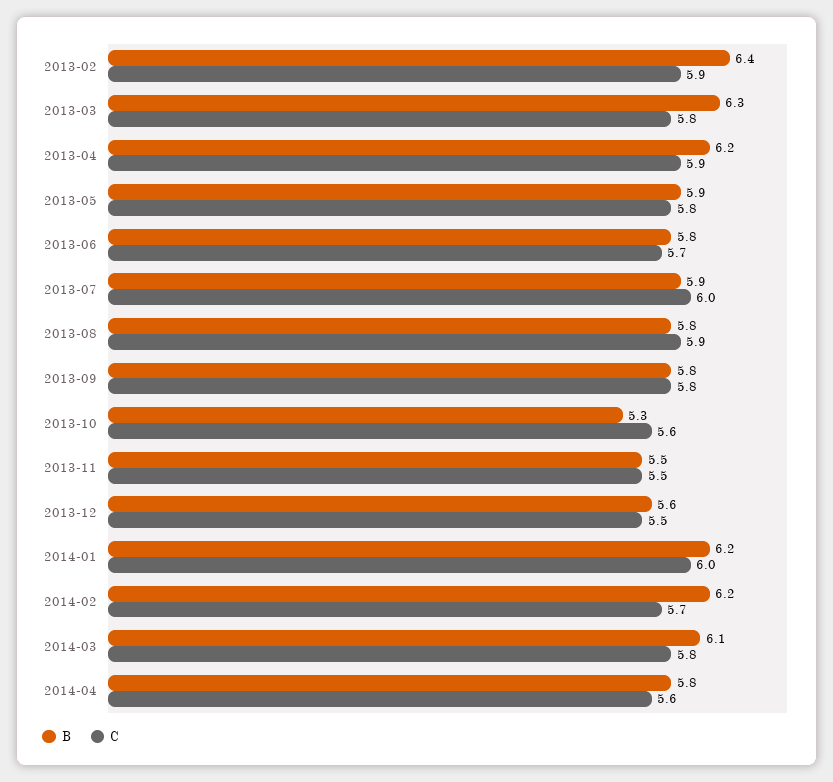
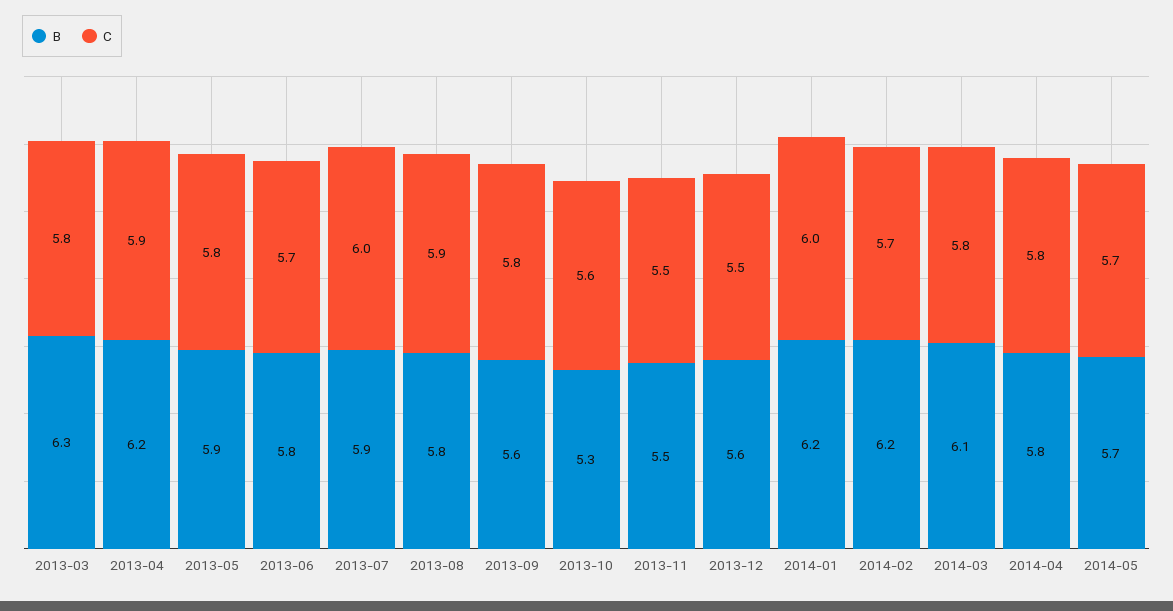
B, 2013-02: 6.4 -> none
C, 2013-02: 5.9 -> none
B, 2013-09: 5.8 -> 5.6
C, 2014-04: 5.6 -> 5.8
B, 2014-05: none -> 5.7
C, 2014-05: none -> 5.7

